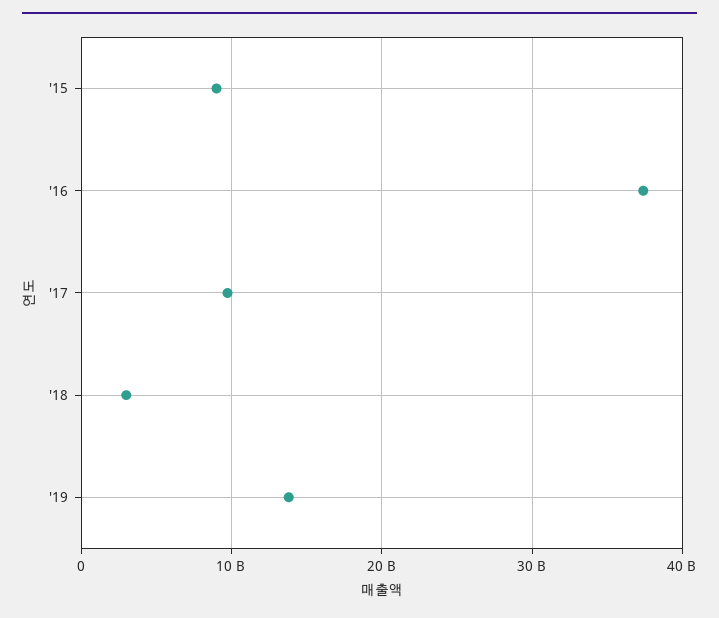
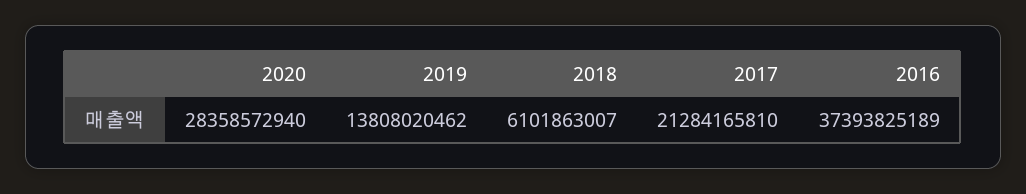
'15: 9000000000 -> none
'17: 10000000000 -> 21284165810
'18: 3000000000 -> 6101863007
2020: none -> 28358572940

